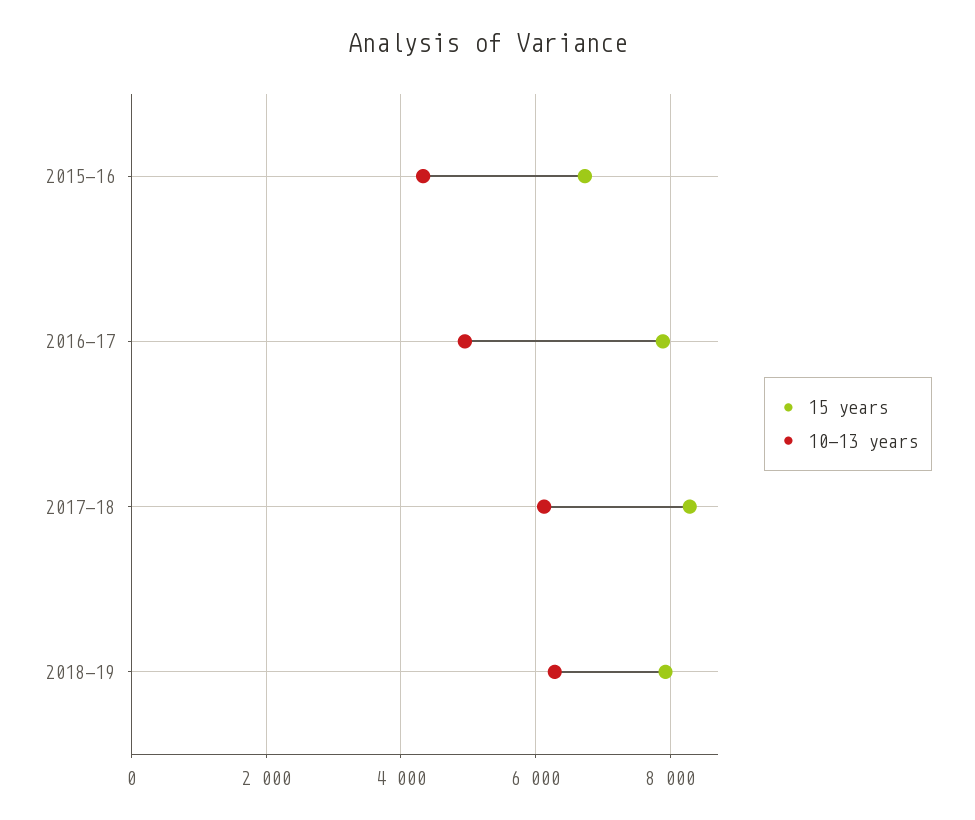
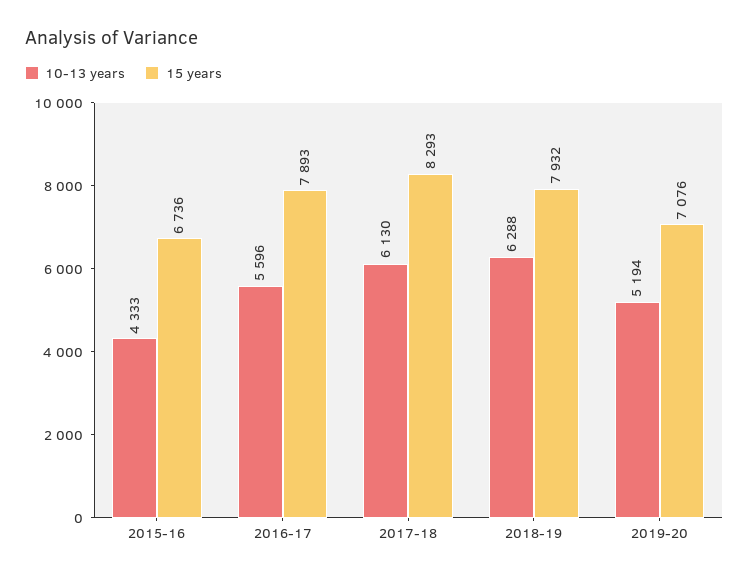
10-13 years, 2016-17: 5000 -> 5596
10-13 years, 2019-20: none -> 5194
15 years, 2019-20: none -> 7076

